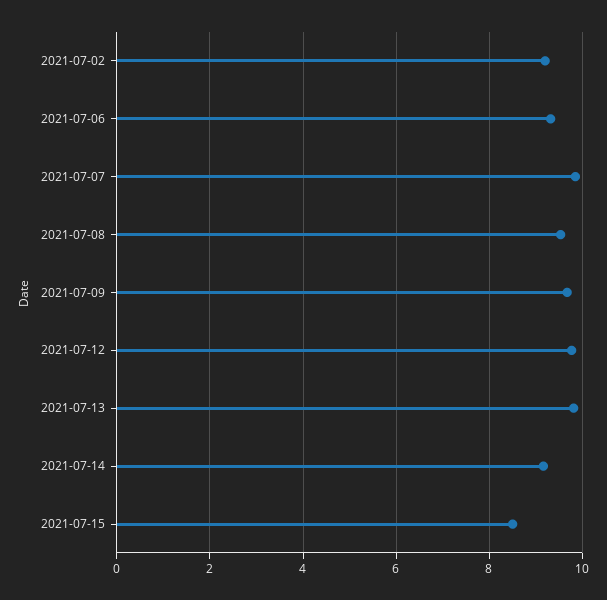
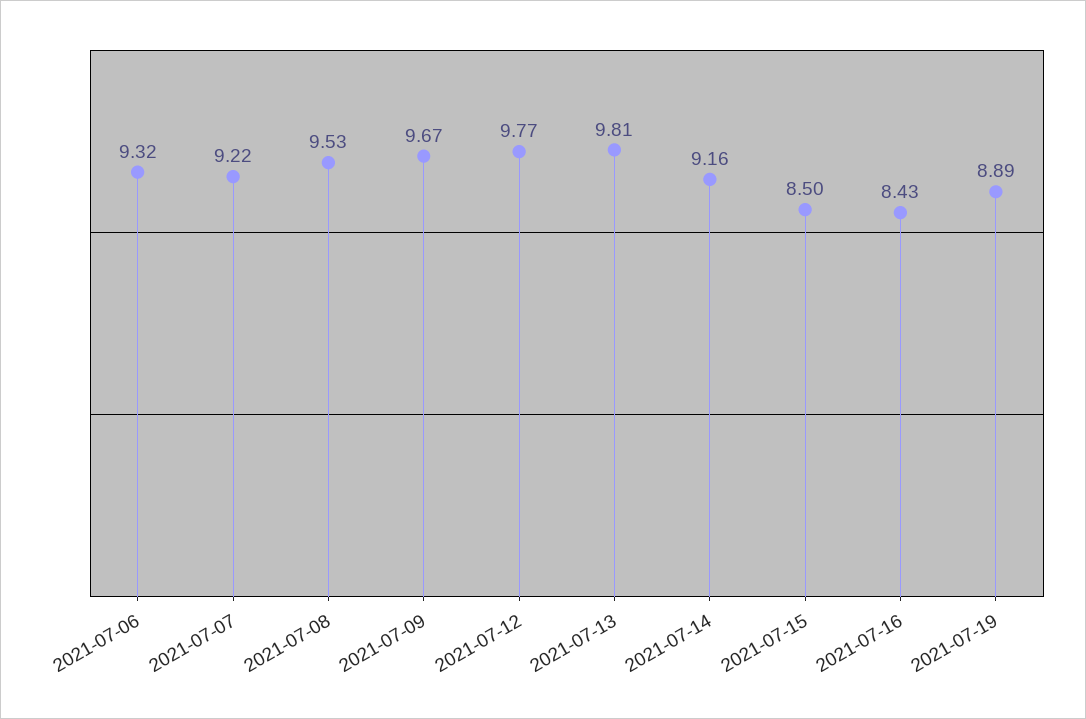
2021-07-02: 9.2 -> none
2021-07-07: 9.8 -> 9.22
2021-07-16: none -> 8.43
2021-07-19: none -> 8.89

